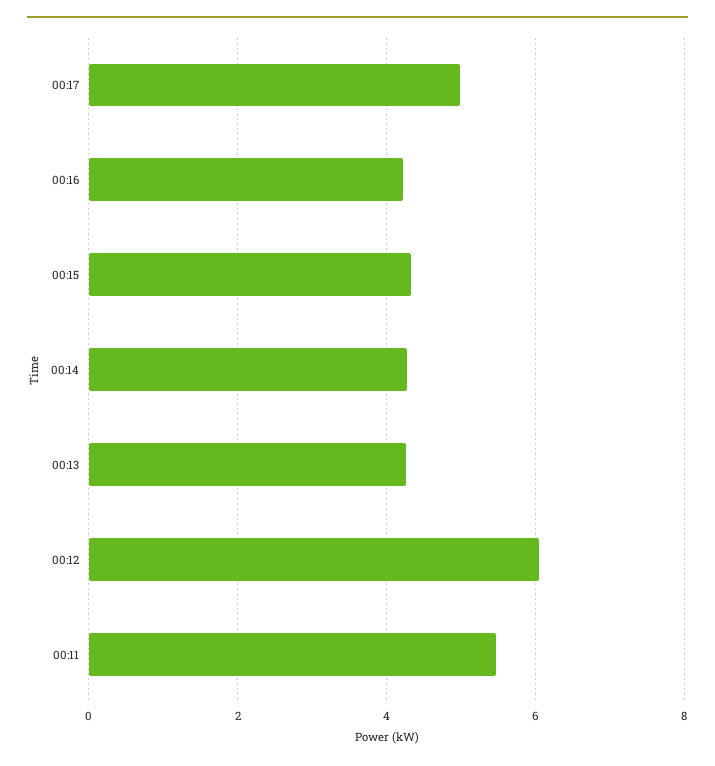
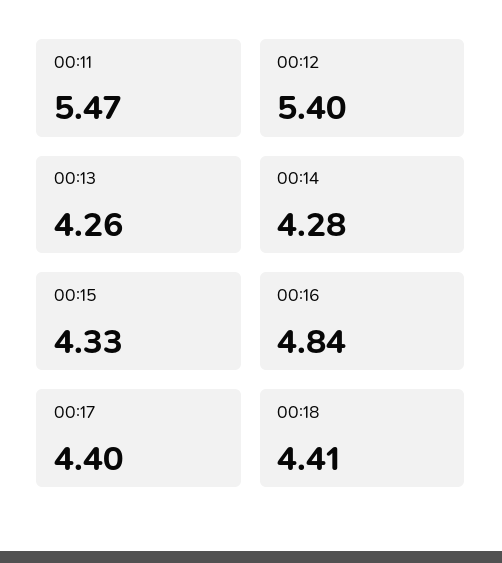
00:17: 5 -> 4.4
00:16: 4.2 -> 4.84
00:12: 6 -> 5.4
00:18: none -> 4.41

